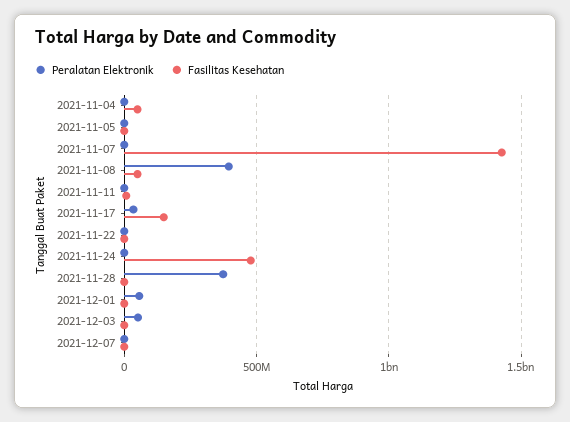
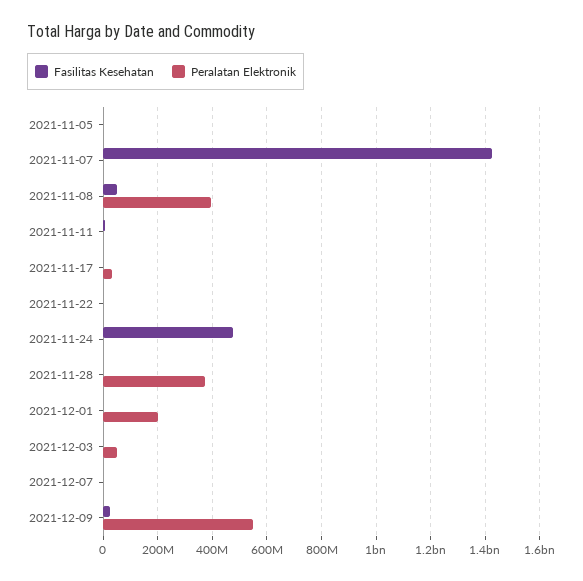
Peralatan Elektronik, 2021-11-04: 0 -> none
Fasilitas Kesehatan, 2021-11-04: 50000000 -> none
Fasilitas Kesehatan, 2021-11-17: 150000000 -> 0
Peralatan Elektronik, 2021-12-01: 50000000 -> 200000000
Fasilitas Kesehatan, 2021-12-09: none -> 25000000
Peralatan Elektronik, 2021-12-09: none -> 550000000

